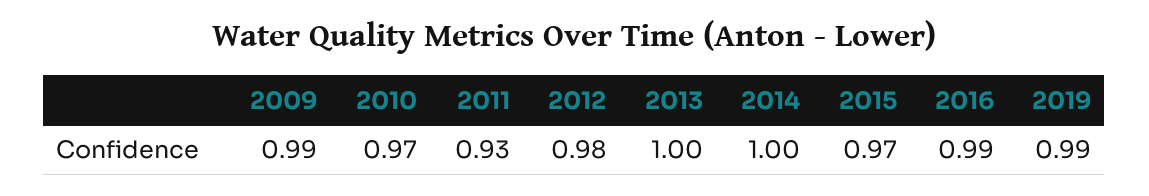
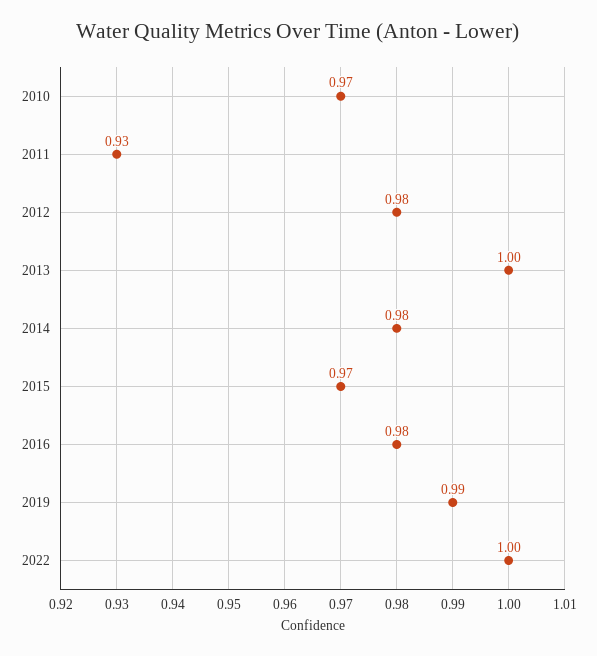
2009: 0.99 -> none
2014: 1 -> 0.98
2016: 0.99 -> 0.98
2022: none -> 1

